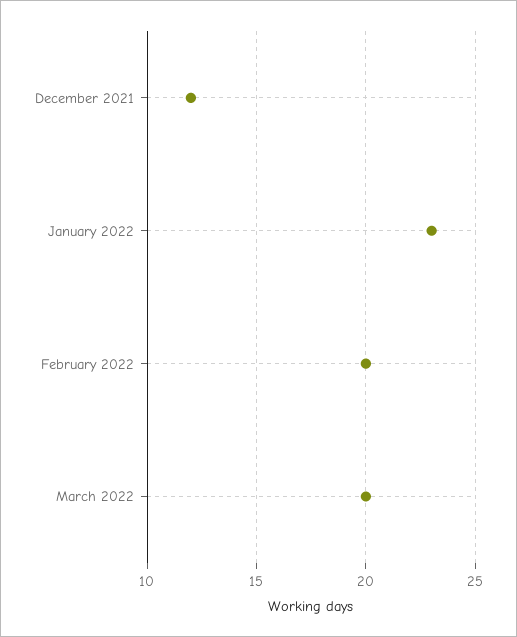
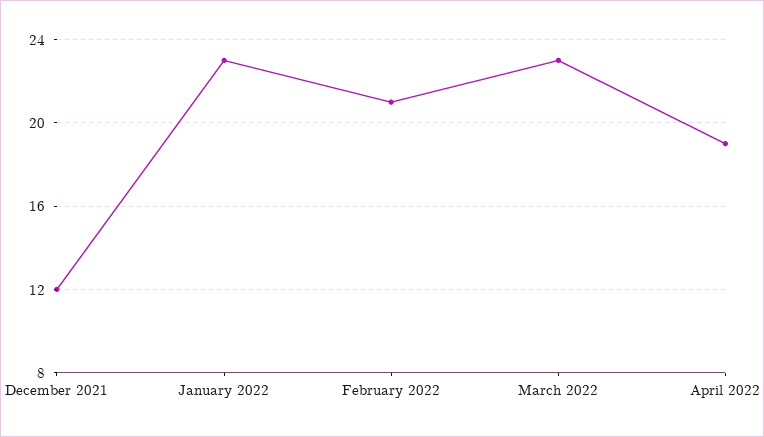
February 2022: 20 -> 21
March 2022: 20 -> 23
April 2022: none -> 19

